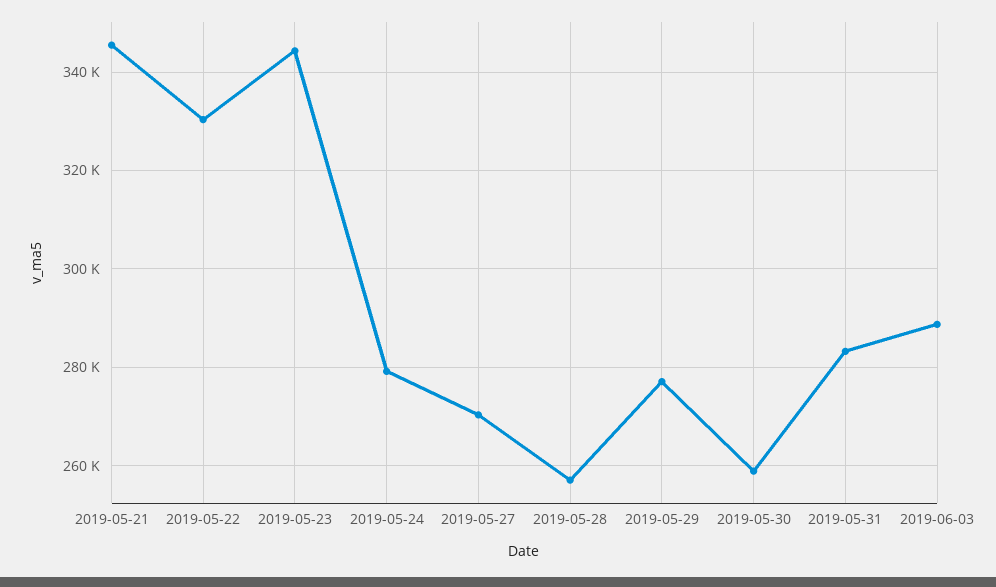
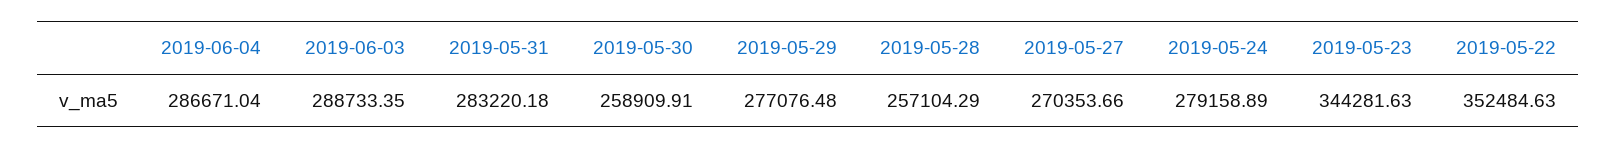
2019-05-21: 346000 -> none
2019-05-22: 330000 -> 352484.63
2019-06-04: none -> 286671.04

